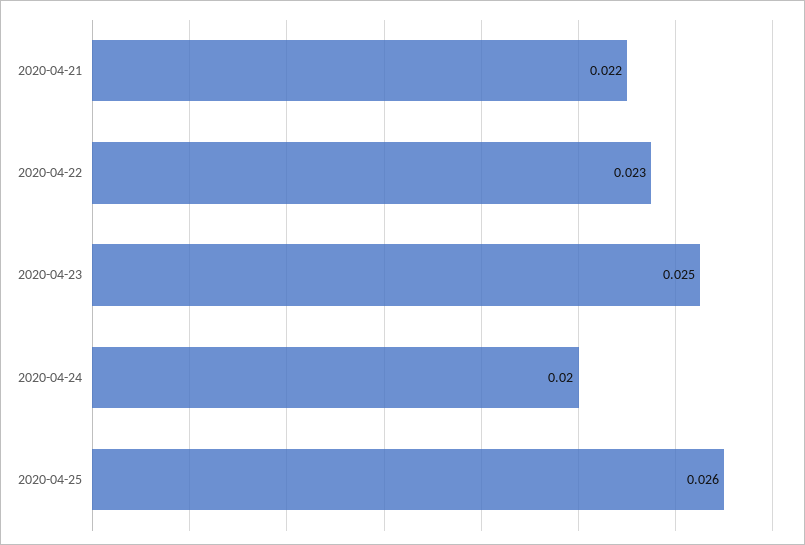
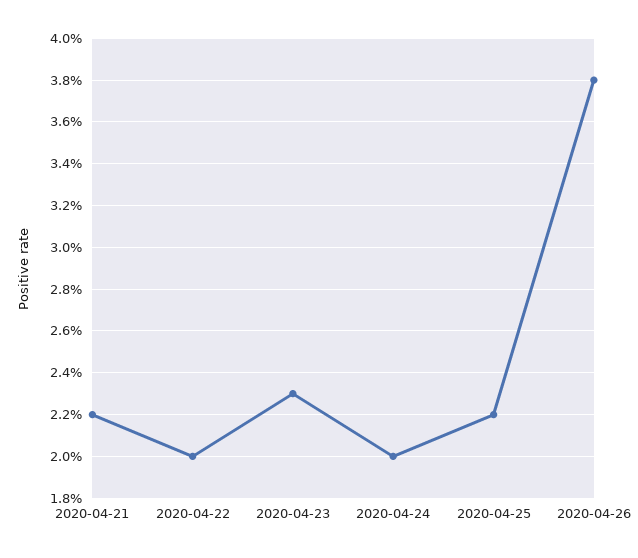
2020-04-22: 0.023 -> 0.02
2020-04-23: 0.025 -> 0.023
2020-04-25: 0.026 -> 0.022
2020-04-26: none -> 0.038

